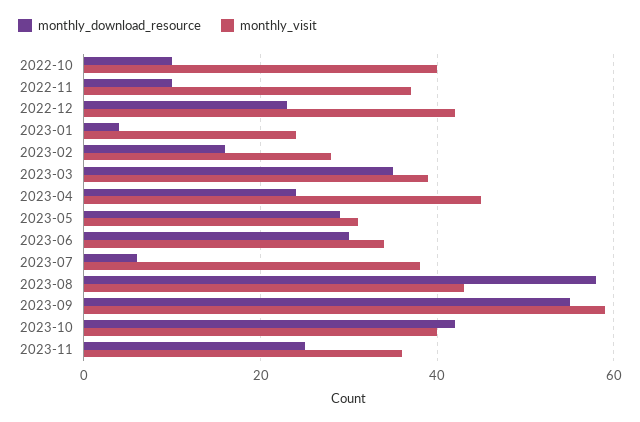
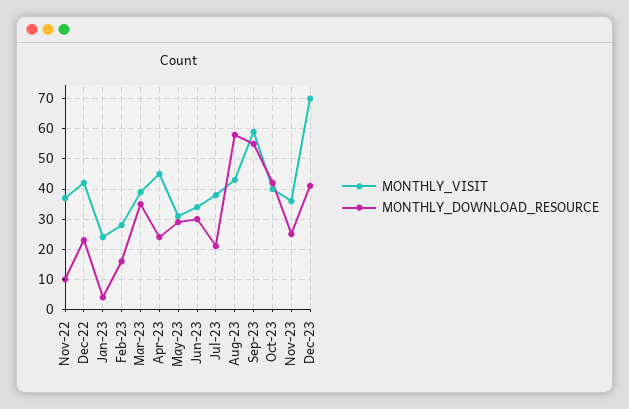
monthly_download_resource, 2022-10: 10 -> none
monthly_visit, 2022-10: 40 -> none
monthly_download_resource, 2023-07: 5 -> 20
monthly_visit, Dec-23: none -> 70
monthly_download_resource, Dec-23: none -> 40

